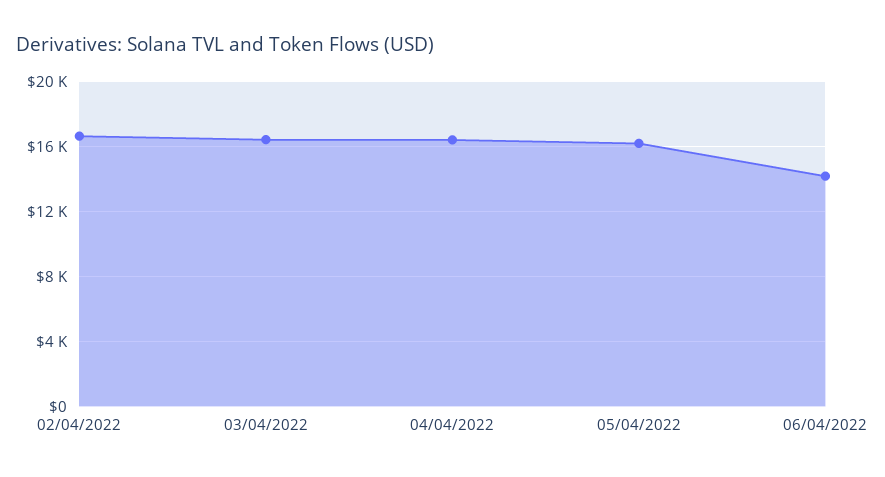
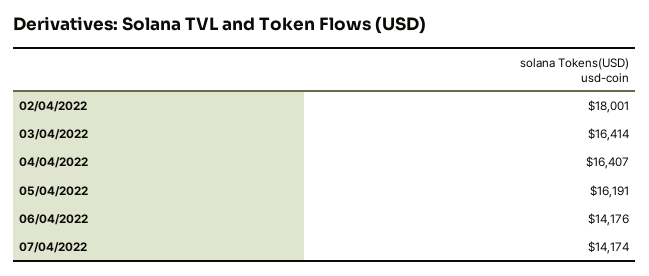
02/04/2022: 16500 -> 18001
07/04/2022: none -> 14174

